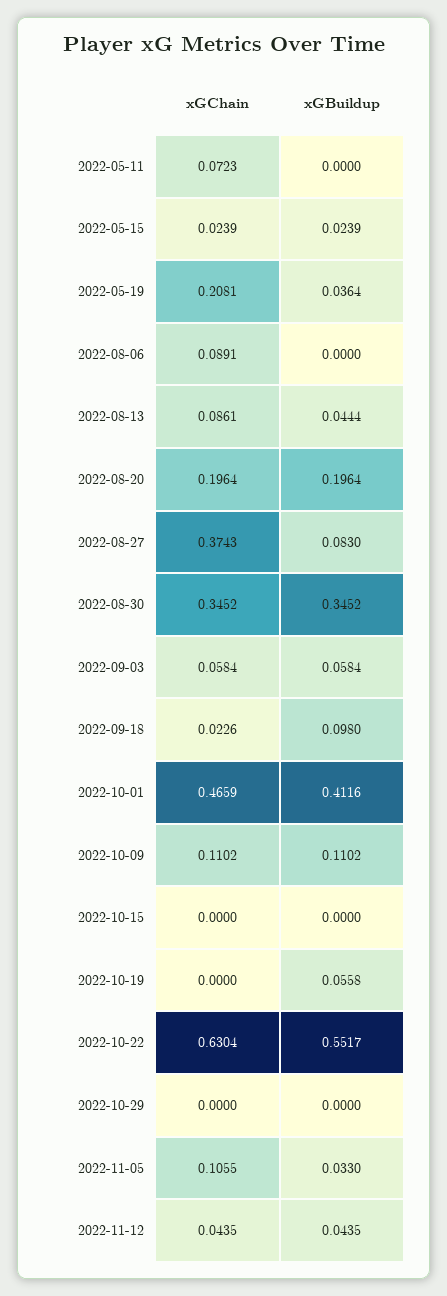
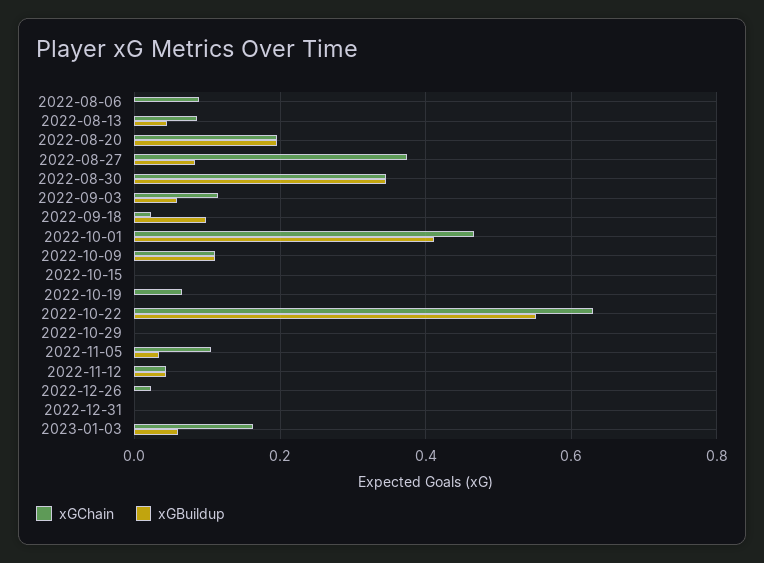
xGChain, 2022-05-11: 0.0723 -> none
xGBuildup, 2022-05-11: 0 -> none
xGChain, 2022-05-15: 0.0239 -> none
xGBuildup, 2022-05-15: 0.0239 -> none
xGChain, 2022-05-19: 0.2081 -> none
xGBuildup, 2022-05-19: 0.0364 -> none
xGChain, 2022-09-03: 0.0584 -> 0.12
xGChain, 2022-10-19: 0 -> 0.06
xGBuildup, 2022-10-19: 0.0558 -> 0
xGChain, 2022-12-26: none -> 0.02
xGBuildup, 2022-12-26: none -> 0
xGChain, 2022-12-31: none -> 0
xGBuildup, 2022-12-31: none -> 0
xGChain, 2023-01-03: none -> 0.16
xGBuildup, 2023-01-03: none -> 0.06

